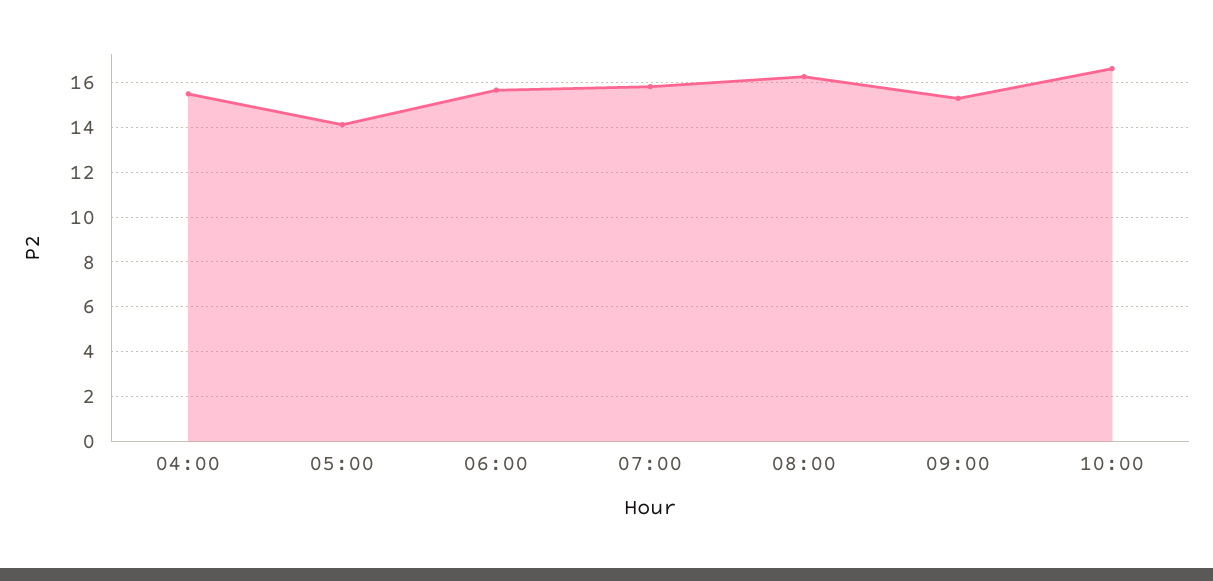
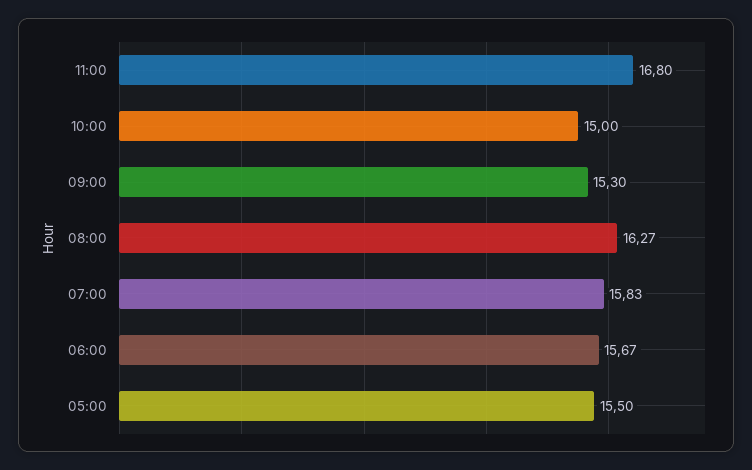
04:00: 15.5 -> none
05:00: 14 -> 15.5
10:00: 16.5 -> 15
11:00: none -> 16.8

